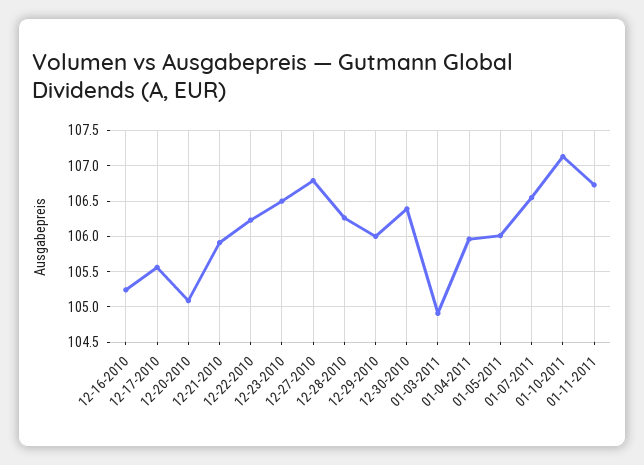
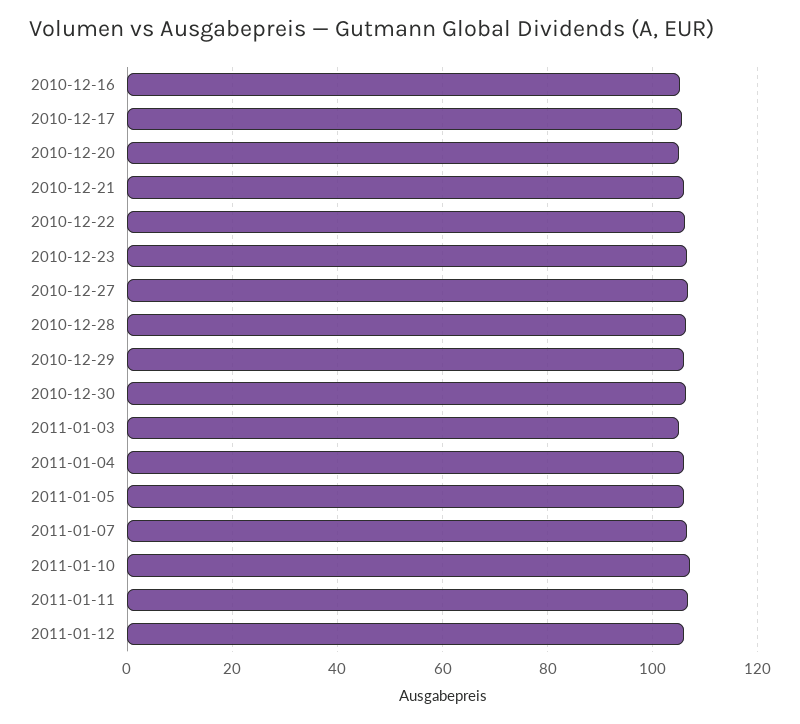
2011-01-12: none -> 106

